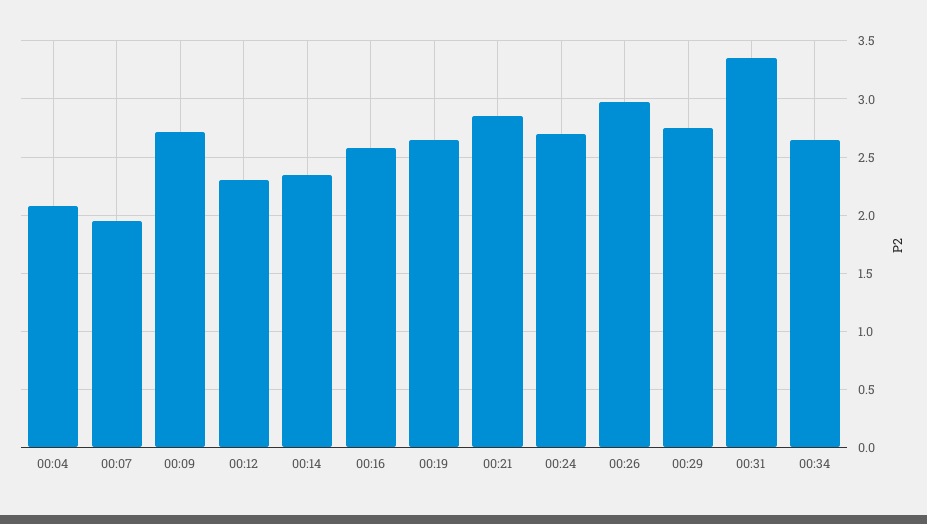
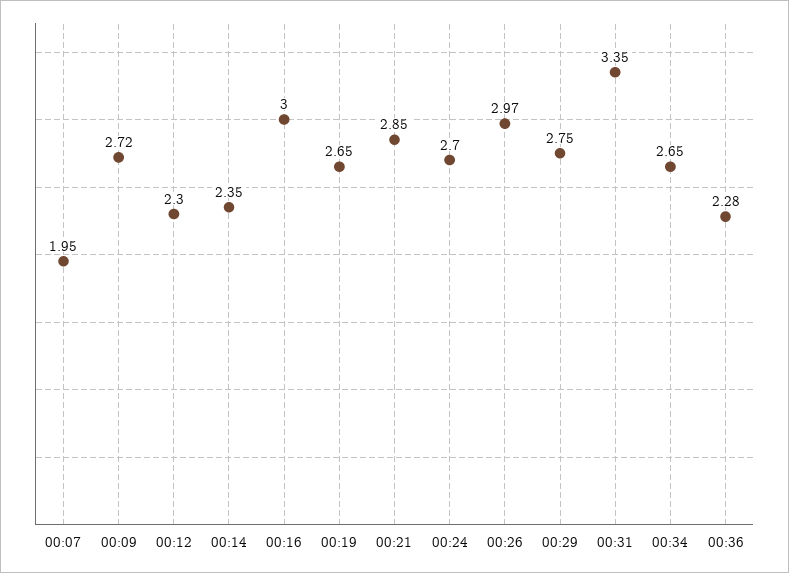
00:04: 2.1 -> none
00:16: 2.6 -> 3
00:36: none -> 2.28

